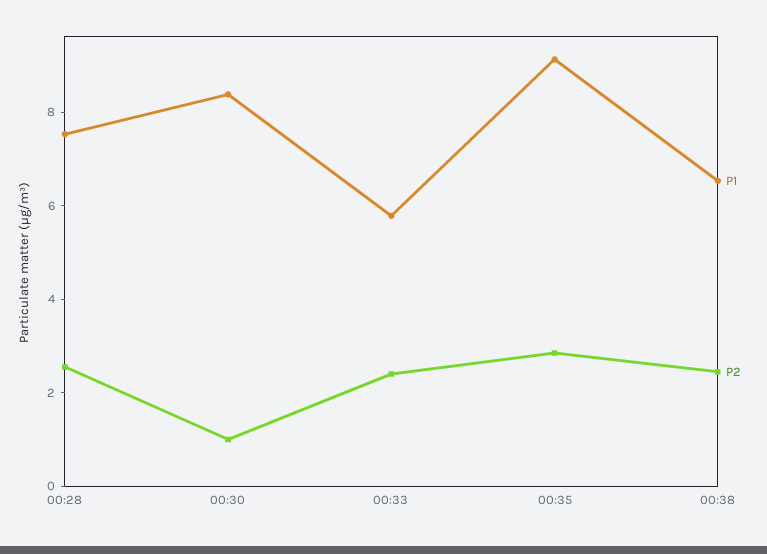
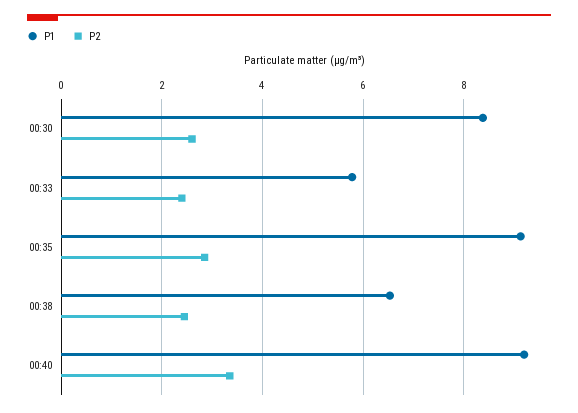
P1, 00:28: 7.5 -> none
P2, 00:28: 2.5 -> none
P2, 00:30: 1 -> 2.6
P1, 00:40: none -> 9.2
P2, 00:40: none -> 3.4

